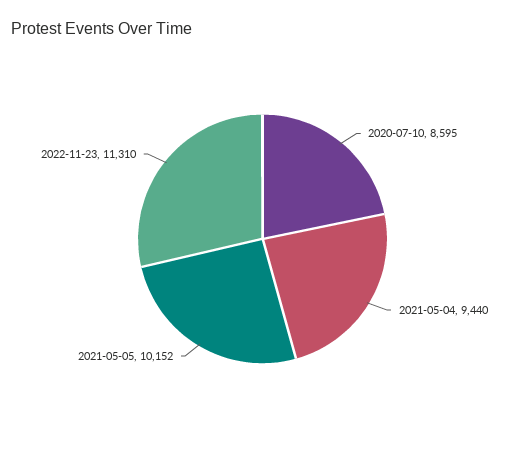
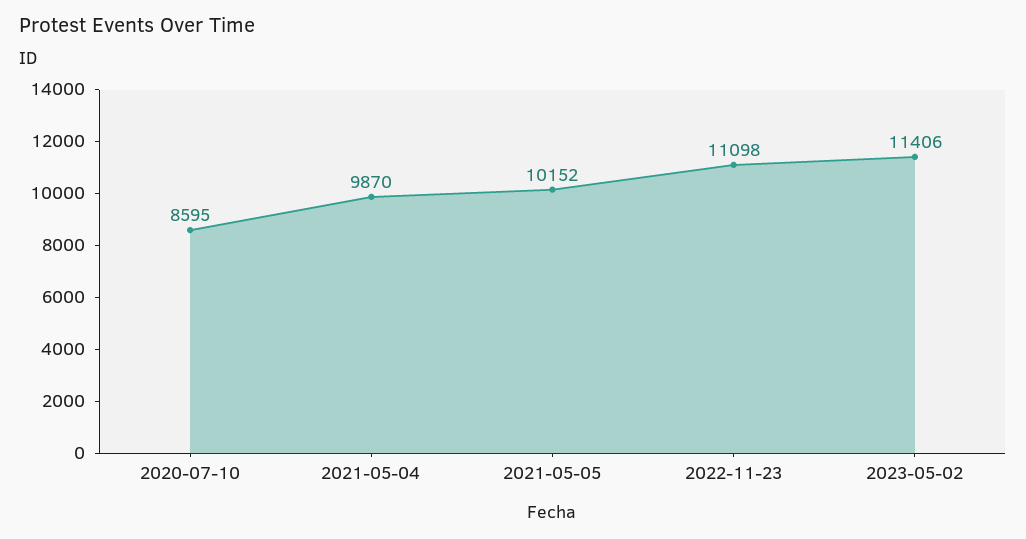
2021-05-04: 9440 -> 9870
2022-11-23: 11310 -> 11098
2023-05-02: none -> 11406

